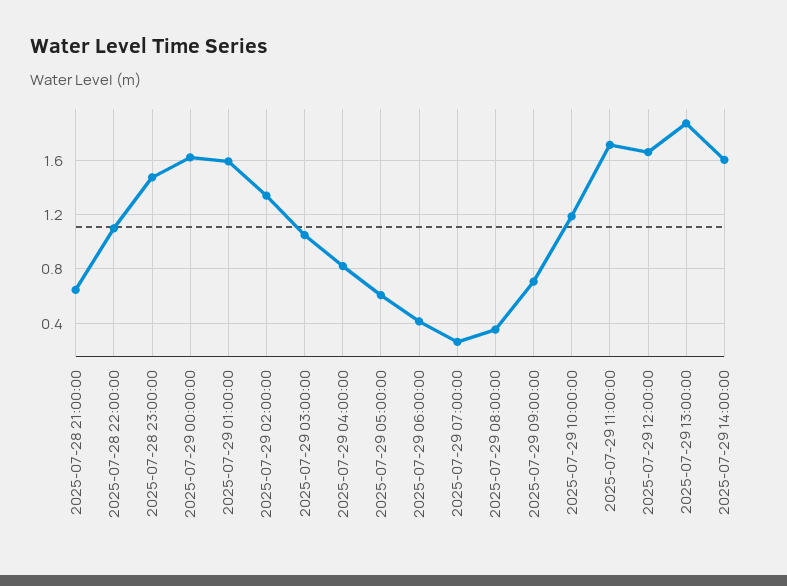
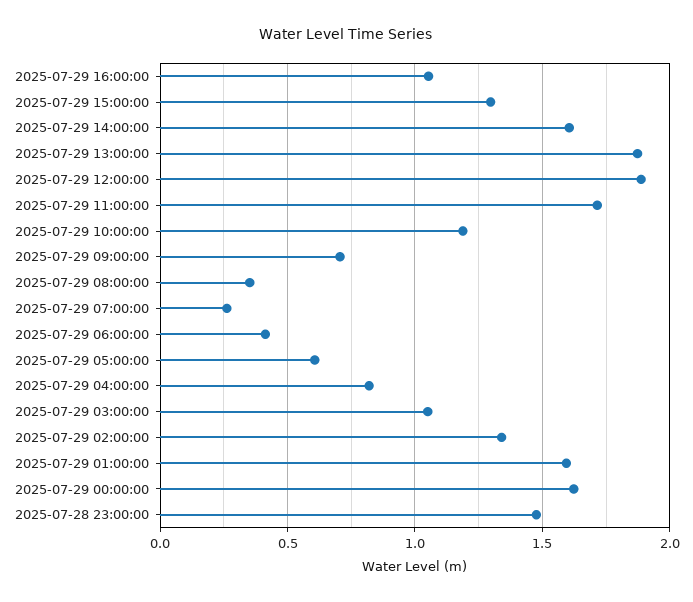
2025-07-28 21:00:00: 0.65 -> none
2025-07-28 22:00:00: 1.1 -> none
2025-07-29 12:00:00: 1.65 -> 1.9
2025-07-29 16:00:00: none -> 1.05
2025-07-29 15:00:00: none -> 1.3

